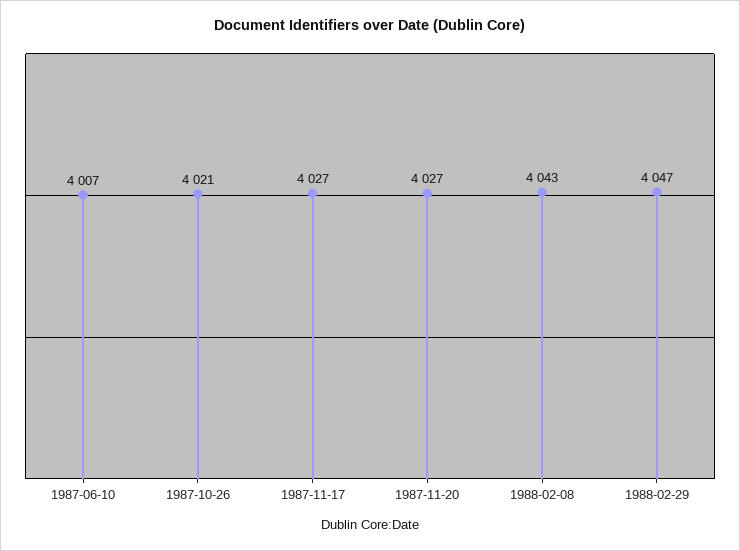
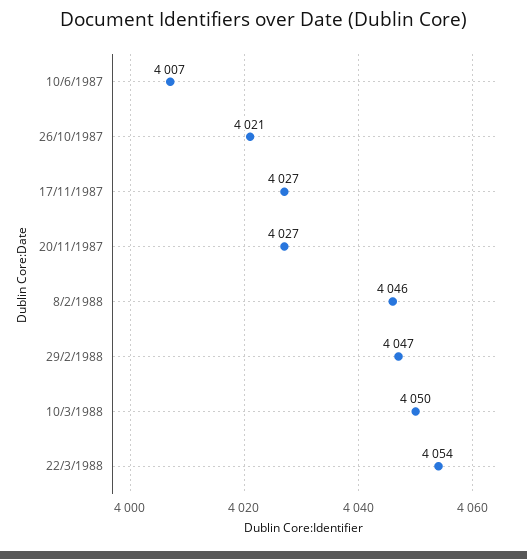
1988-02-08: 4043 -> 4046
10/3/1988: none -> 4050
22/3/1988: none -> 4054

